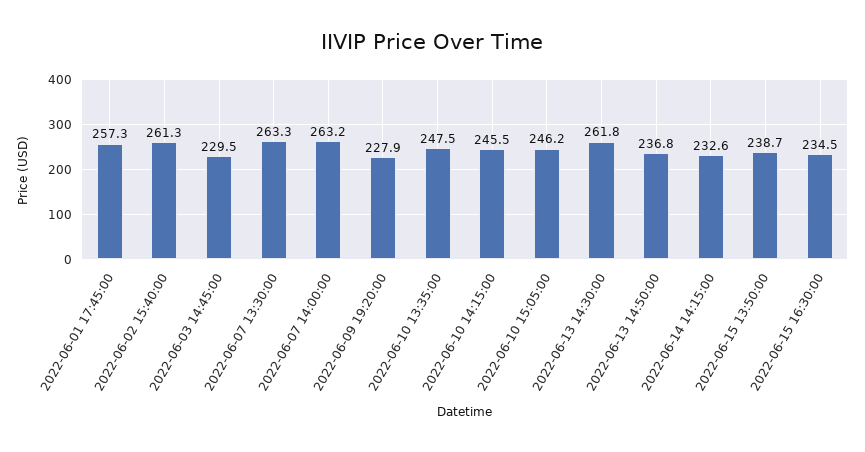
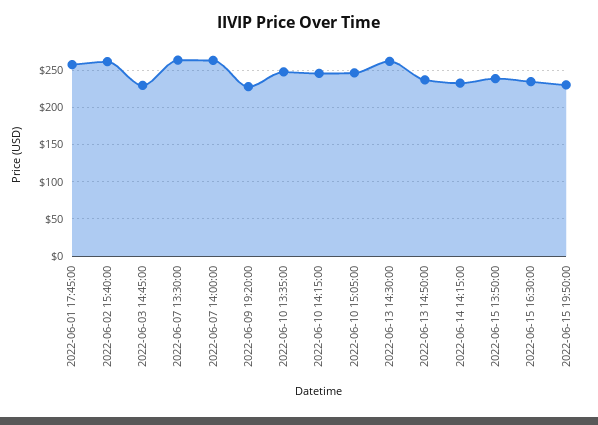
2022-06-15 19:50:00: none -> 230

